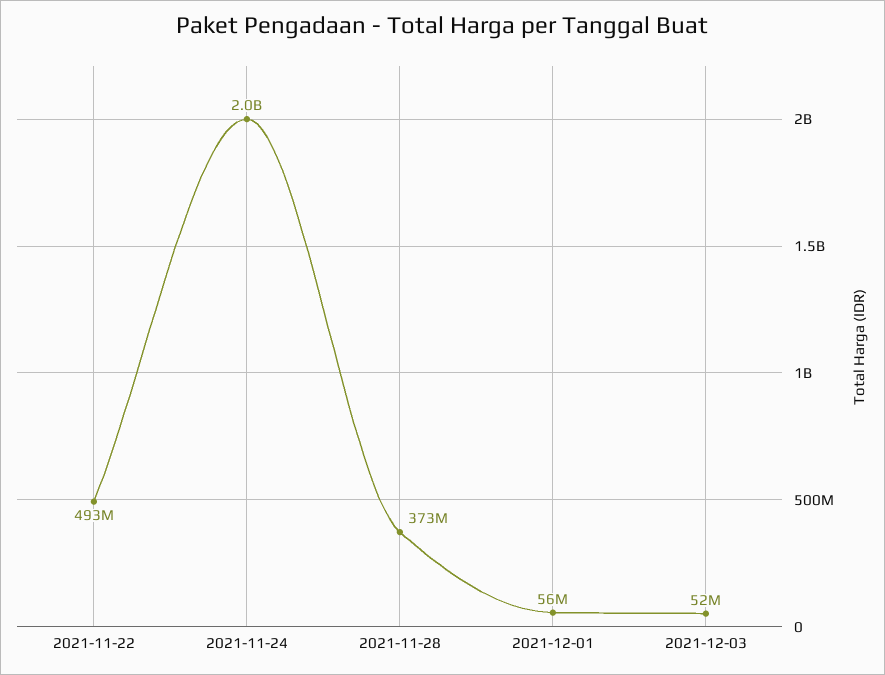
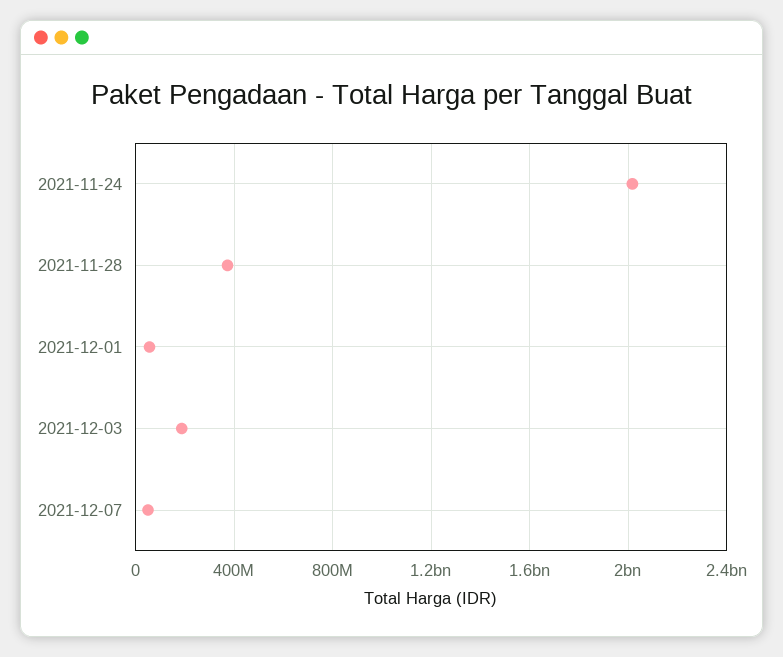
2021-11-22: 493000000 -> none
2021-12-03: 52000000 -> 200000000
2021-12-07: none -> 50000000

